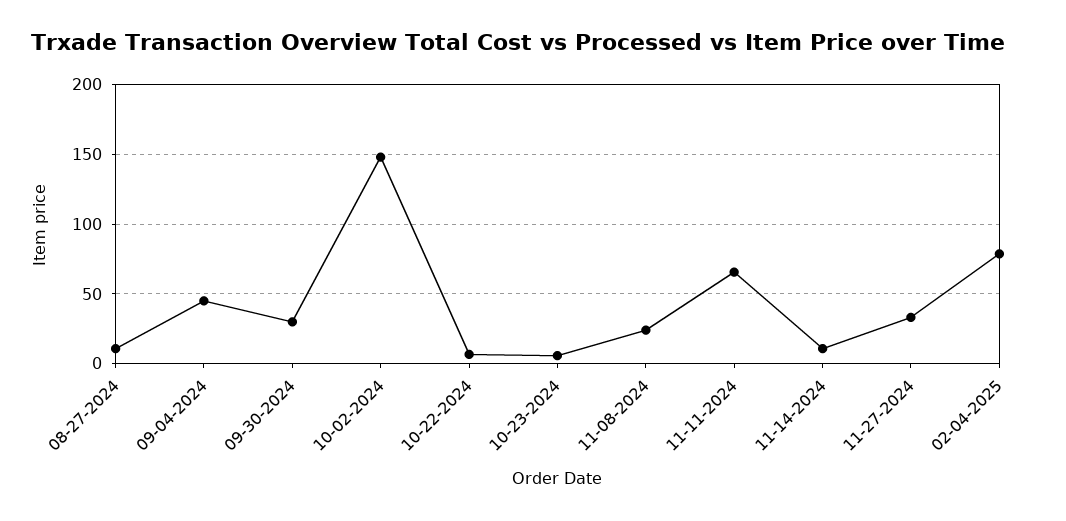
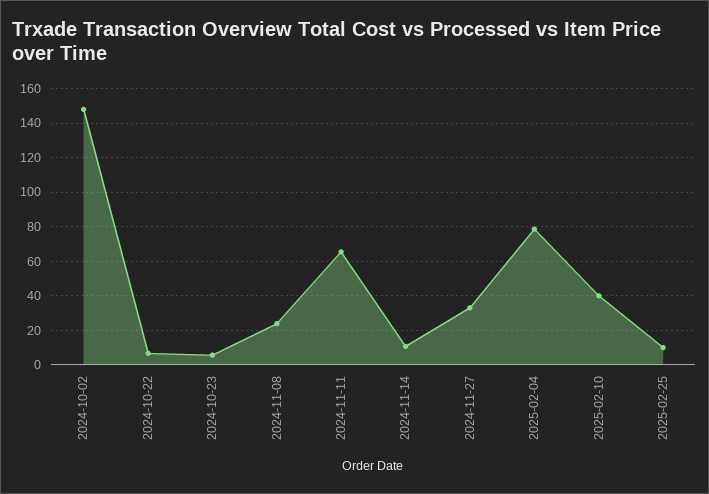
08-27-2024: 10 -> none
09-04-2024: 45 -> none
09-30-2024: 30 -> none
2025-02-10: none -> 40
2025-02-25: none -> 10

